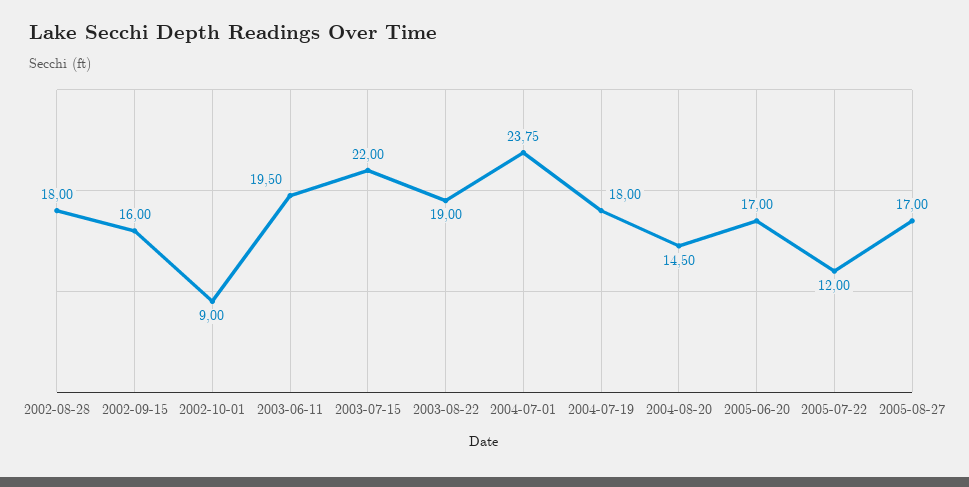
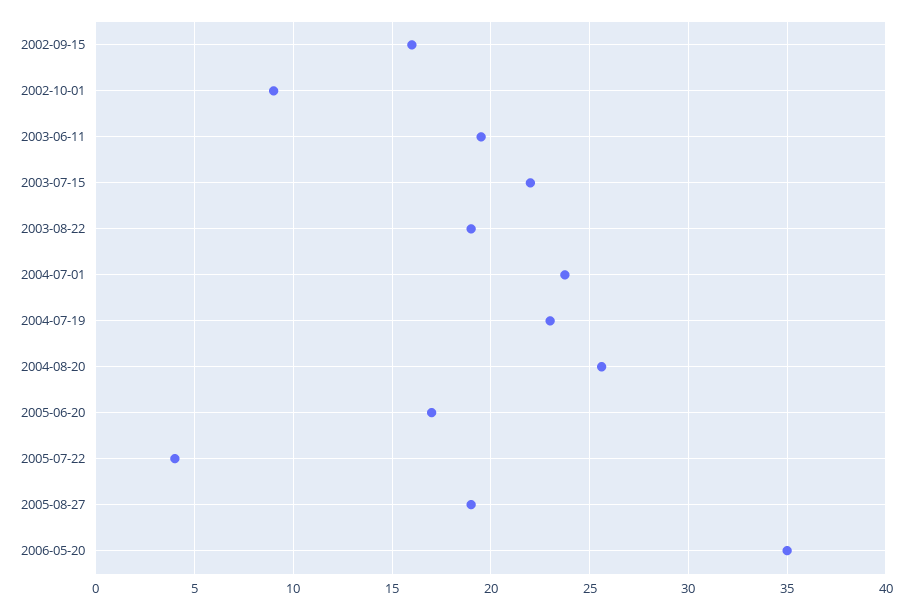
2002-08-28: 18 -> none
2004-07-19: 18 -> 23
2004-08-20: 14.5 -> 25.5
2005-07-22: 12 -> 4
2005-08-27: 17 -> 19
2006-05-20: none -> 35

